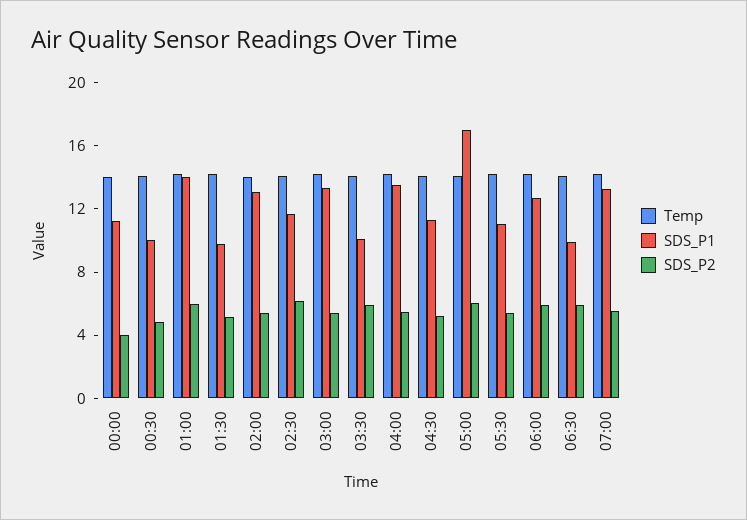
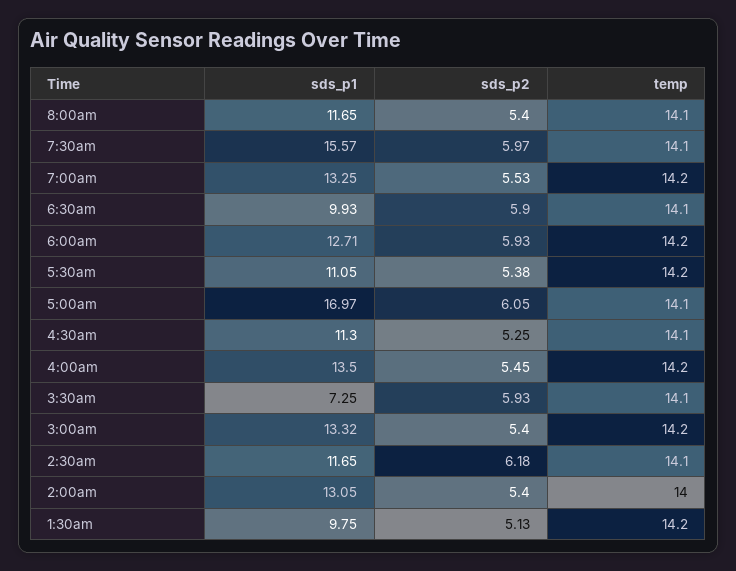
Temp, 00:00: 14 -> none
SDS_P1, 00:00: 11 -> none
SDS_P2, 00:00: 4 -> none
Temp, 00:30: 14 -> none
SDS_P1, 00:30: 10 -> none
SDS_P2, 00:30: 5 -> none
Temp, 01:00: 14 -> none
SDS_P1, 01:00: 14 -> none
SDS_P2, 01:00: 6 -> none
SDS_P1, 03:30: 10 -> 7.25
SDS_P1, 8:00am: none -> 11.65
SDS_P2, 8:00am: none -> 5.4
Temp, 8:00am: none -> 14.1
SDS_P1, 7:30am: none -> 15.57
SDS_P2, 7:30am: none -> 5.97
Temp, 7:30am: none -> 14.1

